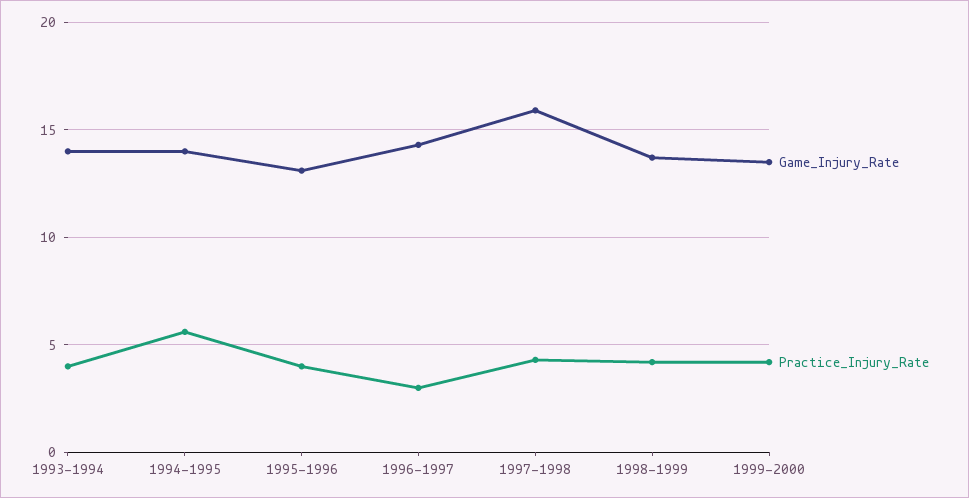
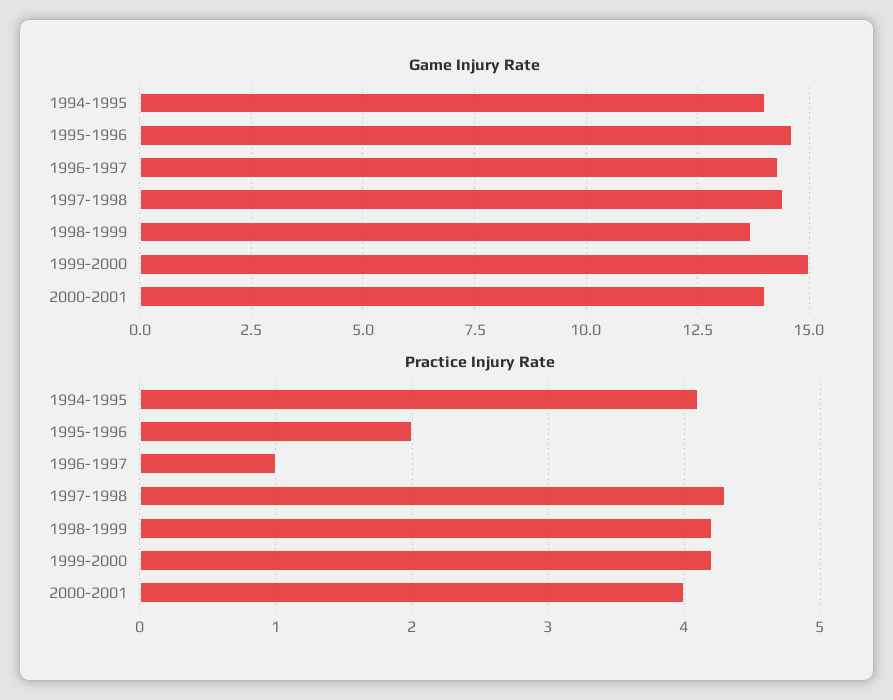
Game_Injury_Rate, 1993-1994: 14 -> none
Practice_Injury_Rate, 1993-1994: 4 -> none
Practice_Injury_Rate, 1994-1995: 5.5 -> 4.1
Game_Injury_Rate, 1995-1996: 13 -> 14.5
Practice_Injury_Rate, 1995-1996: 4 -> 2
Practice_Injury_Rate, 1996-1997: 3 -> 1
Game_Injury_Rate, 1997-1998: 16 -> 14.5
Game_Injury_Rate, 1999-2000: 13.5 -> 15
Game_Injury_Rate, 2000-2001: none -> 14
Practice_Injury_Rate, 2000-2001: none -> 4

